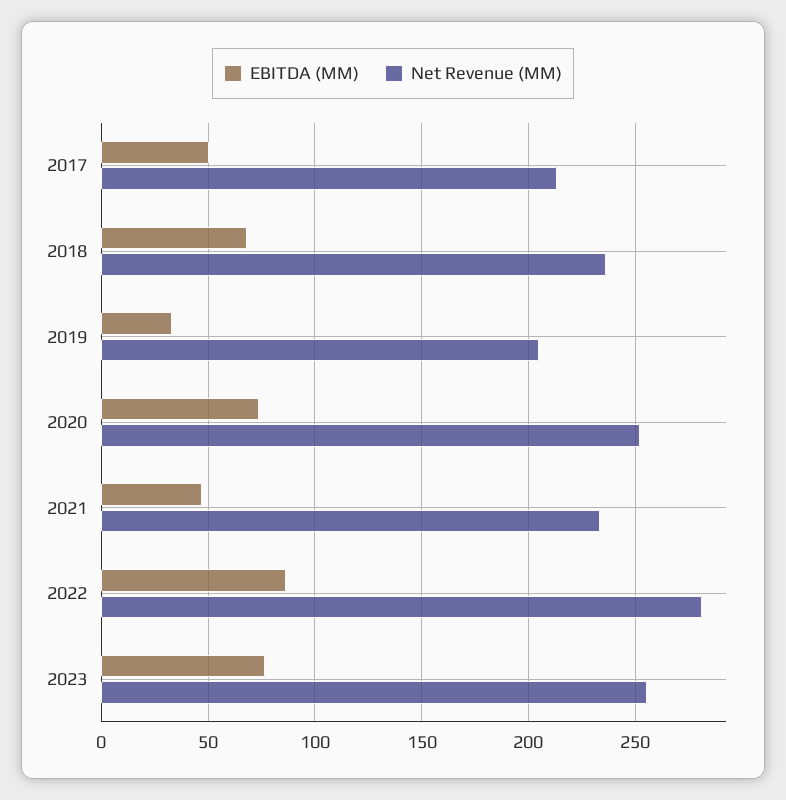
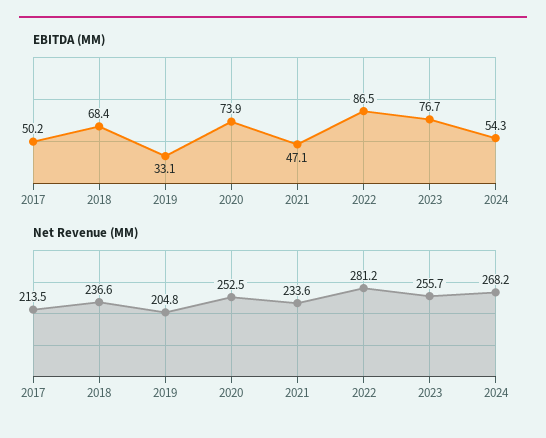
EBITDA (MM), 2024: none -> 54.3
Net Revenue (MM), 2024: none -> 268.2

